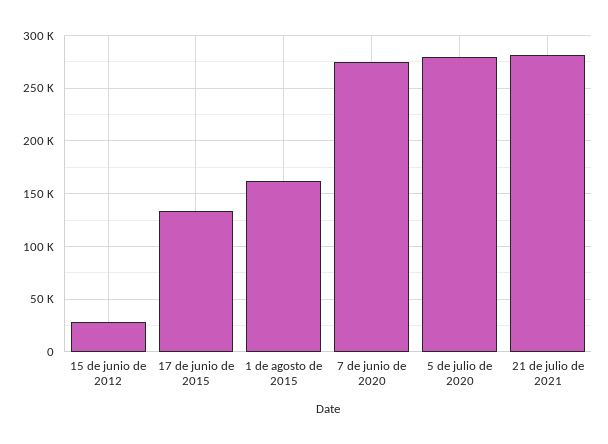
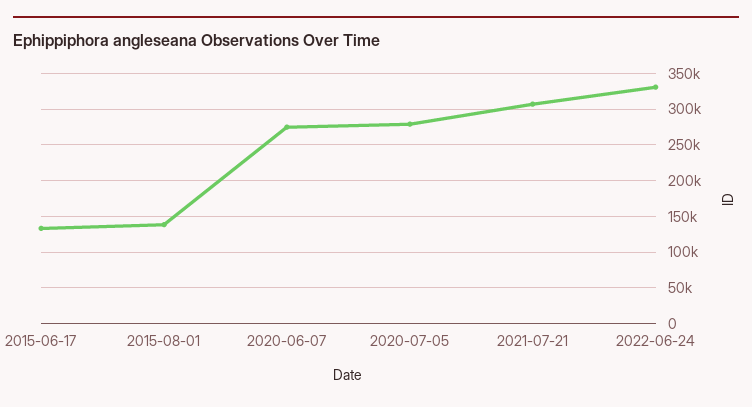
15 de junio de 2012: 30000 -> none
1 de agosto de 2015: 160000 -> 140000
21 de julio de 2021: 280000 -> 310000
2022-06-24: none -> 330000

